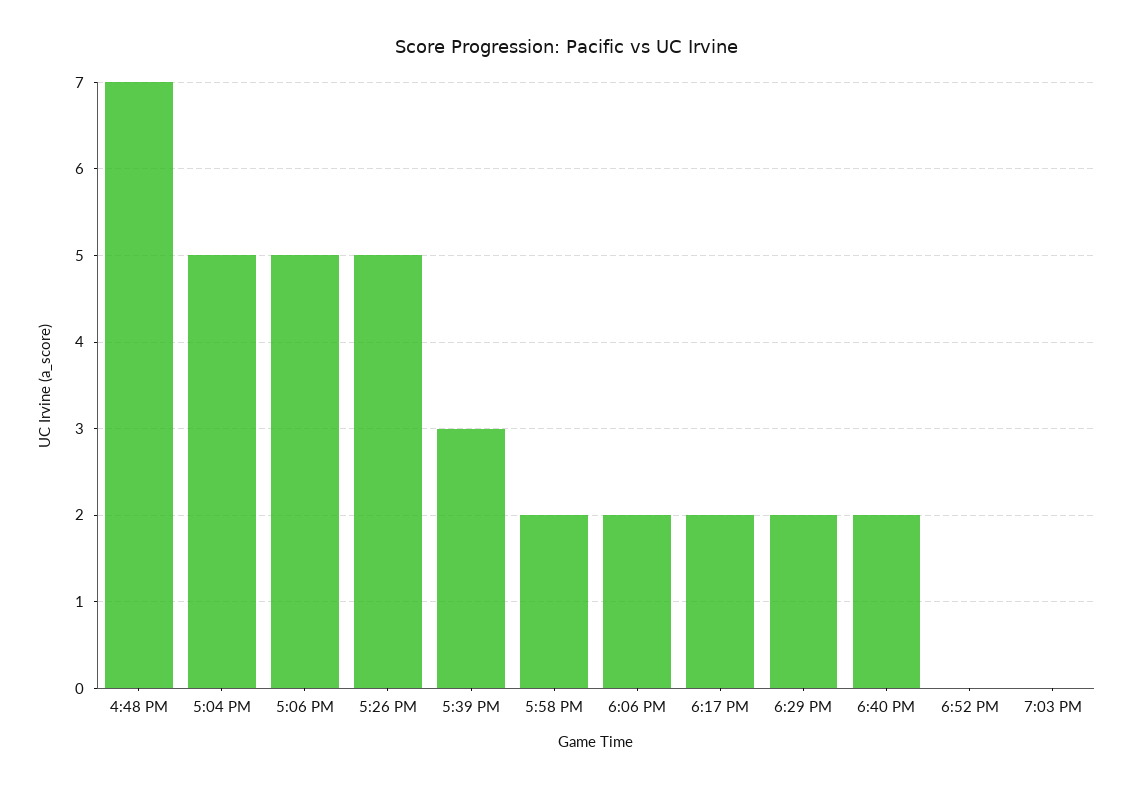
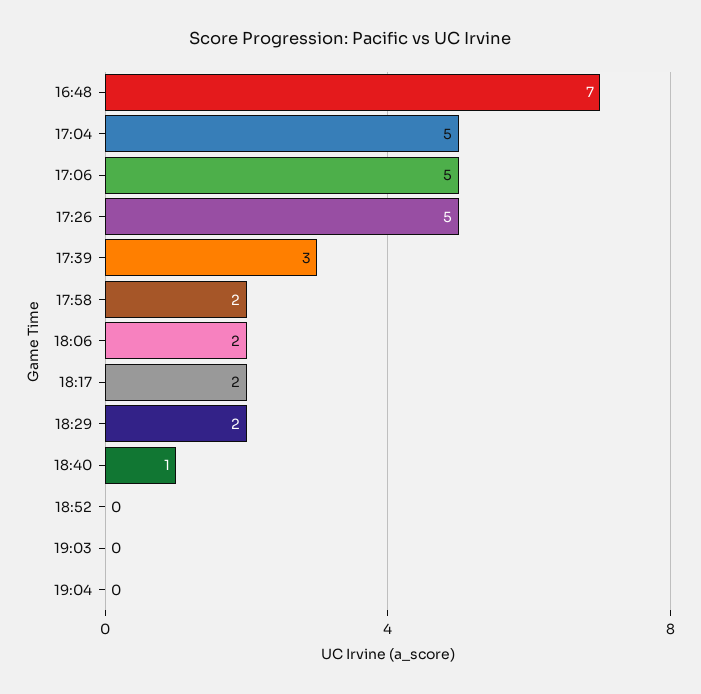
6:40 PM: 2 -> 1
19:04: none -> 0

